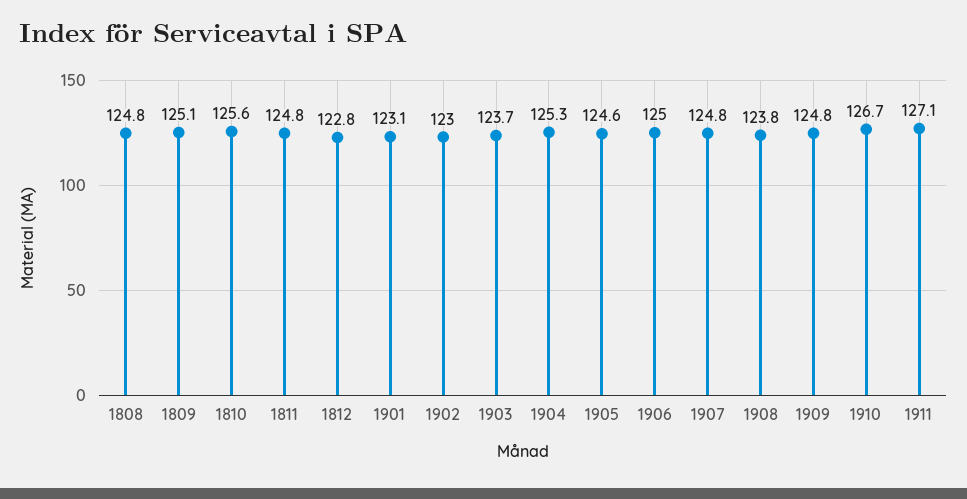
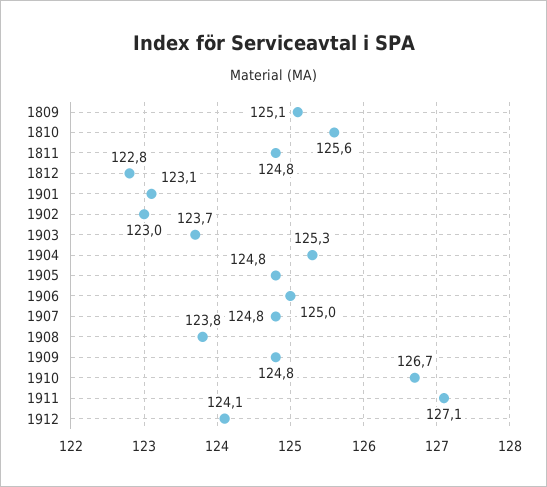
1808: 124.8 -> none
1905: 124.6 -> 124.8
1912: none -> 124.1

